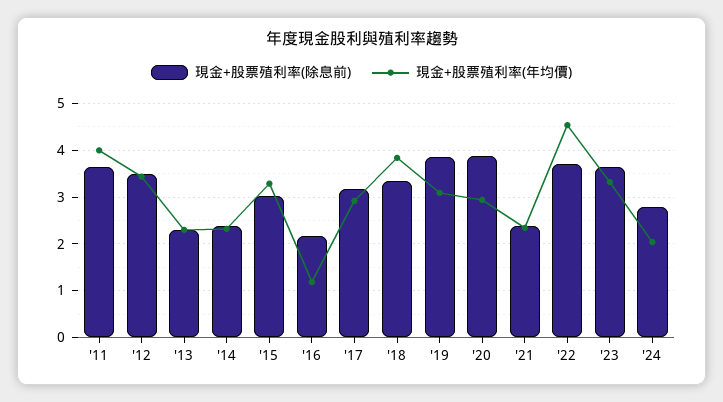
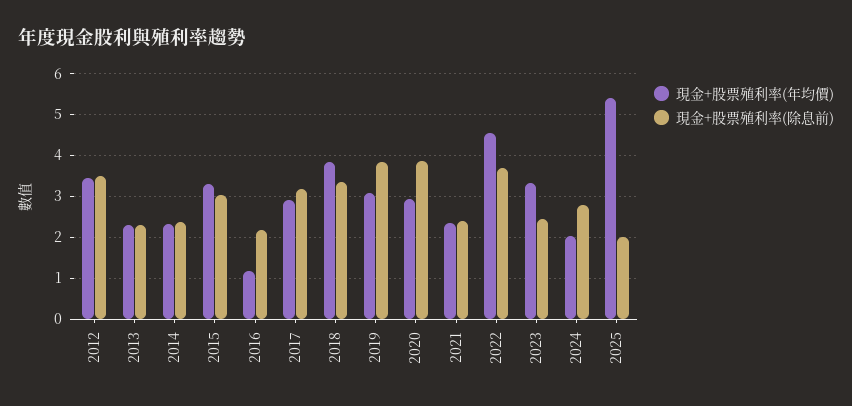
現金+股票殖利率(除息前), '11: 3.6 -> none
現金+股票殖利率(年均價), '11: 4 -> none
現金+股票殖利率(除息前), '23: 3.6 -> 2.4
現金+股票殖利率(年均價), 2025: none -> 5.4
現金+股票殖利率(除息前), 2025: none -> 2

